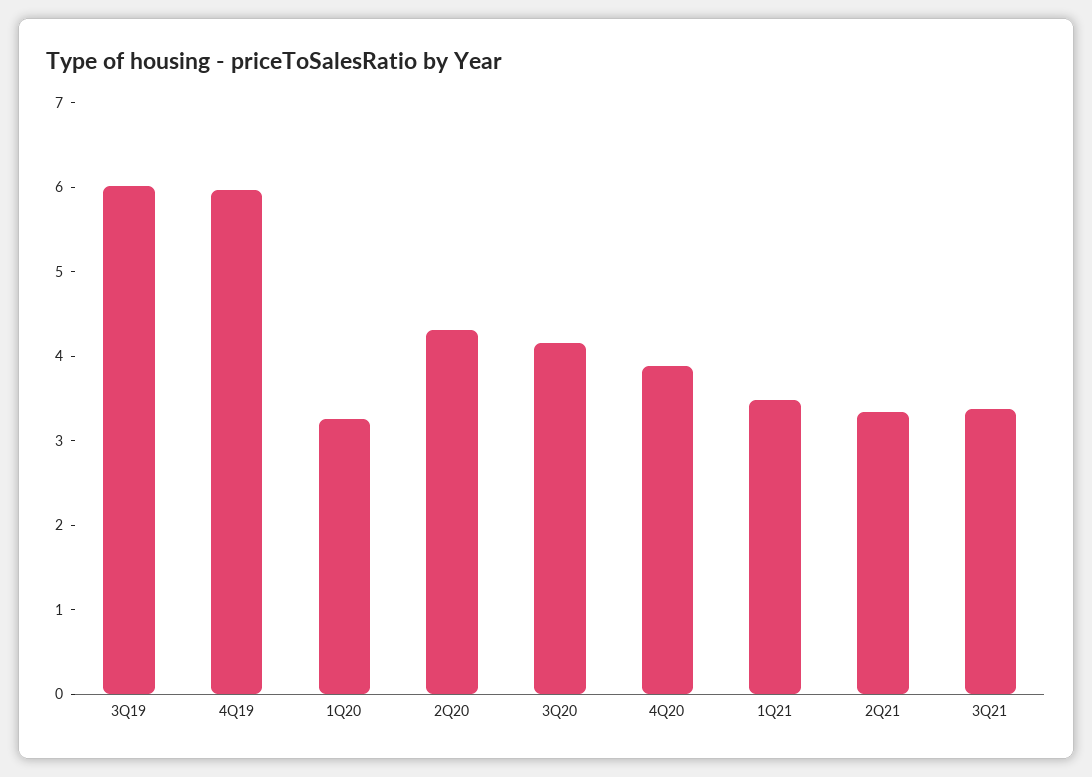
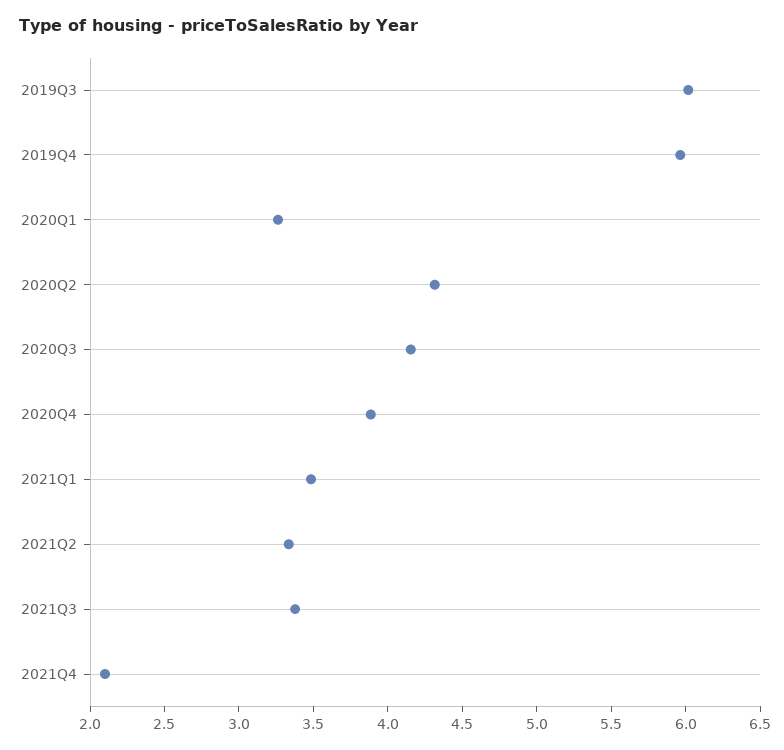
2021Q4: none -> 2.1

